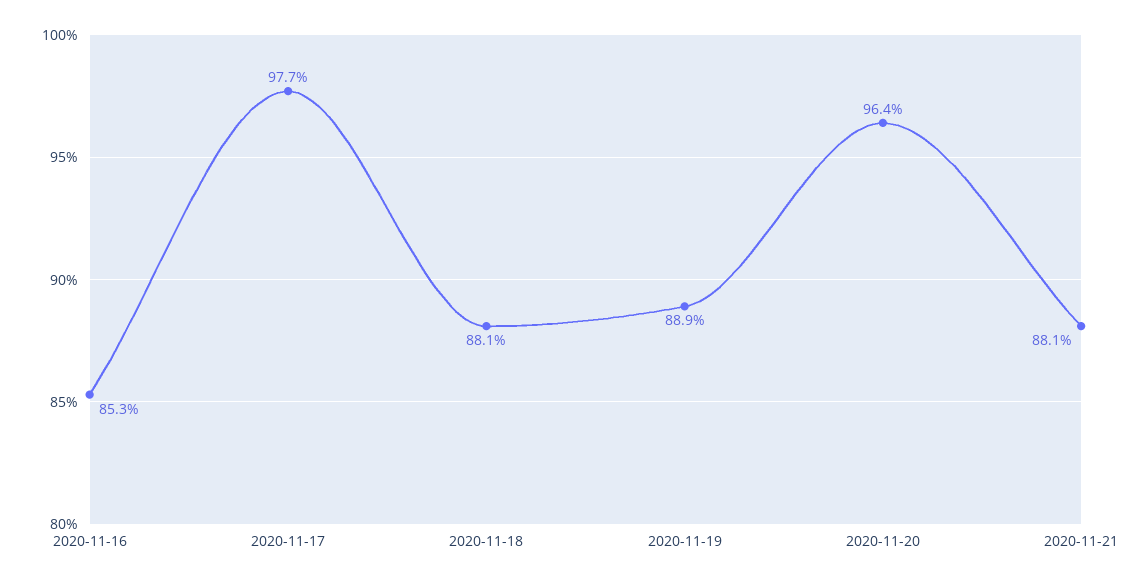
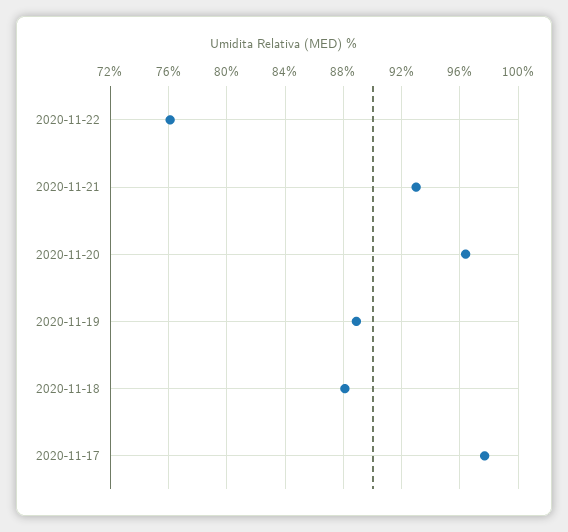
2020-11-16: 85.3 -> none
2020-11-21: 88.1 -> 93
2020-11-22: none -> 76

